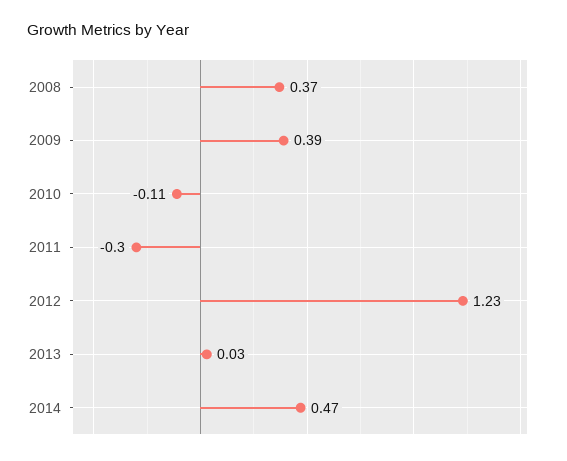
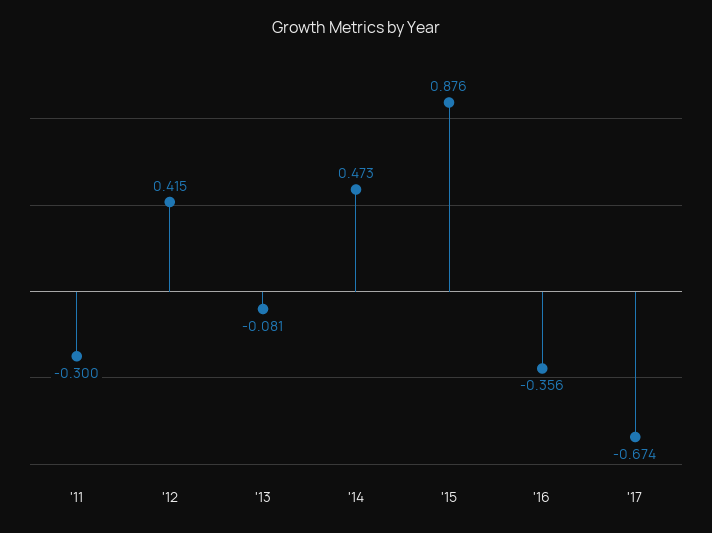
2008: 0.37 -> none
2009: 0.39 -> none
2010: -0.11 -> none
2012: 1.23 -> 0.415
2013: 0.03 -> -0.081
'15: none -> 0.876
'16: none -> -0.356
'17: none -> -0.674

